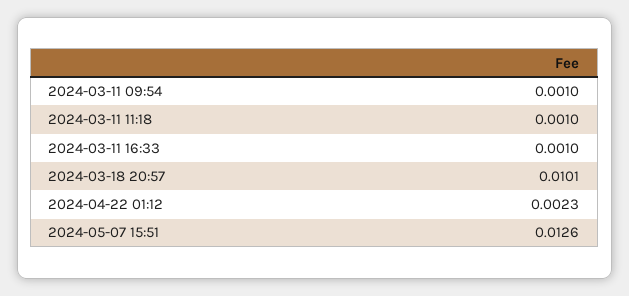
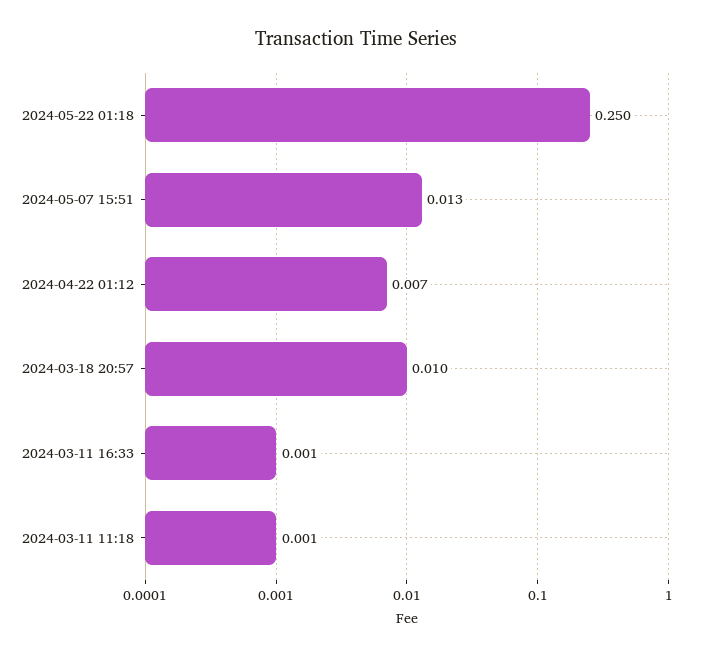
2024-03-11 09:54: 0.001 -> none
2024-04-22 01:12: 0.0023 -> 0.007
2024-05-22 01:18: none -> 0.25

